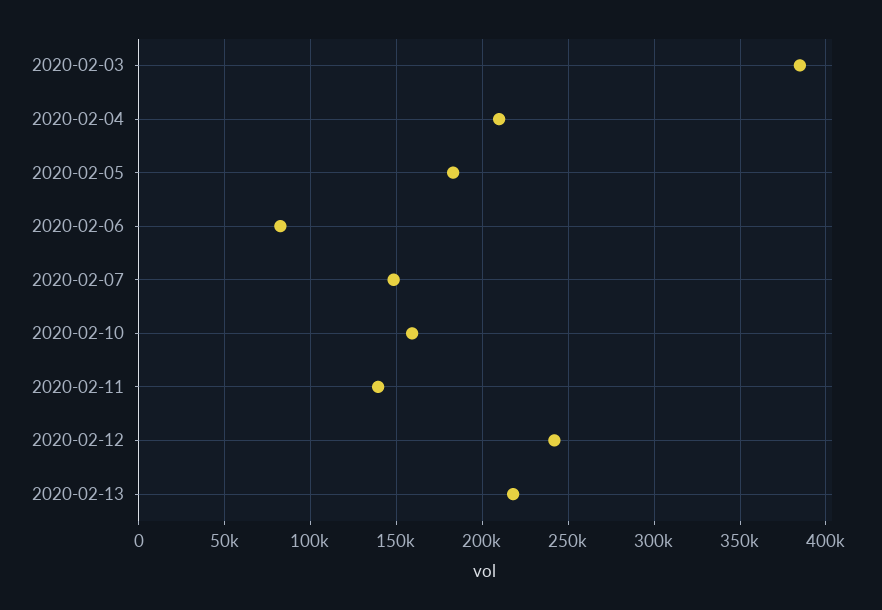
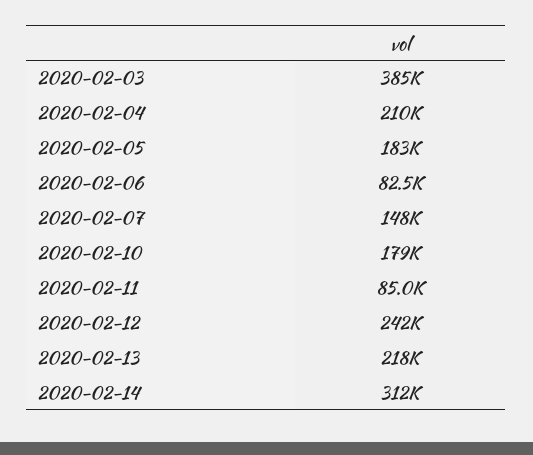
2020-02-10: 160000 -> 179000
2020-02-11: 140000 -> 85000
2020-02-14: none -> 312000

